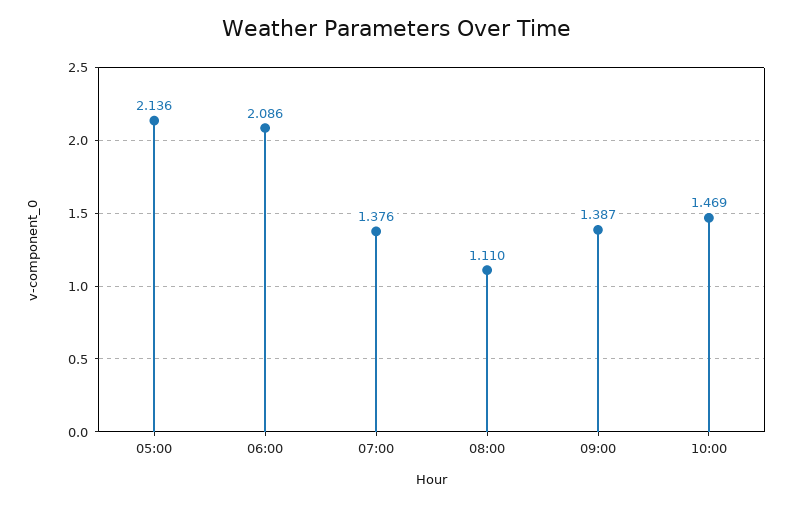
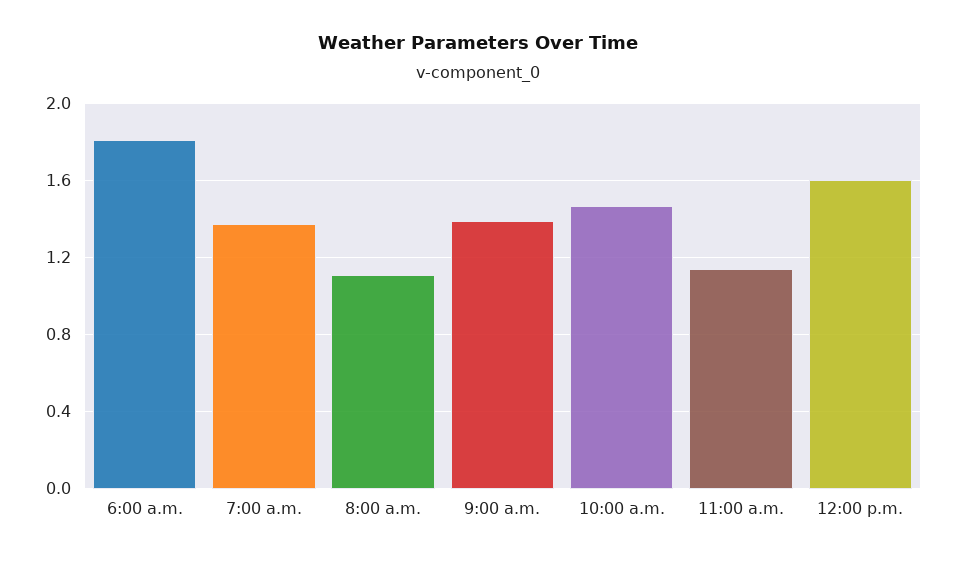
05:00: 2.136 -> none
06:00: 2.086 -> 1.8
11:00 a.m.: none -> 1.15
12:00 p.m.: none -> 1.6

